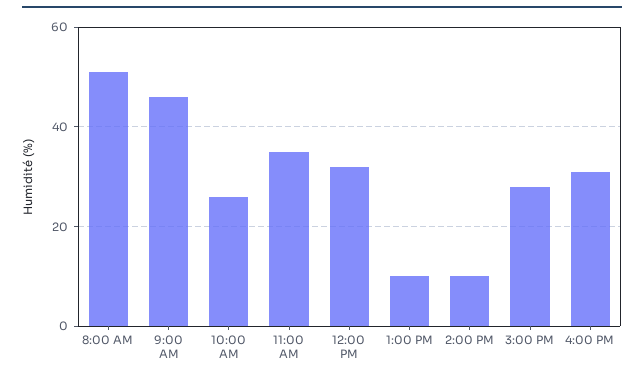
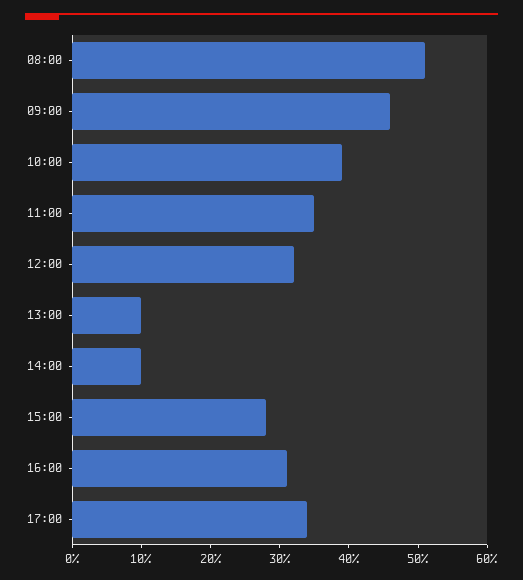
10:00 AM: 25 -> 40
17:00: none -> 35

